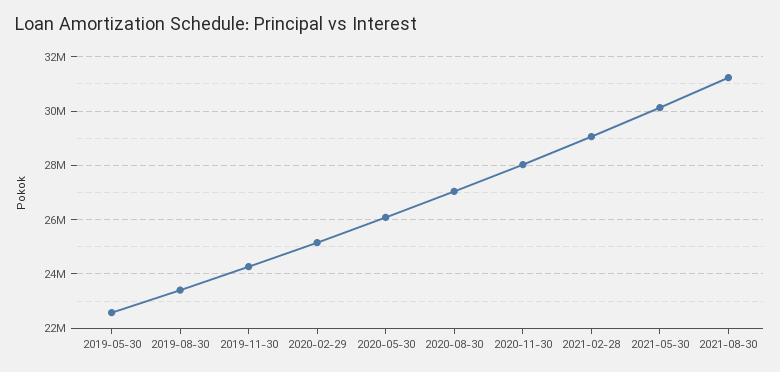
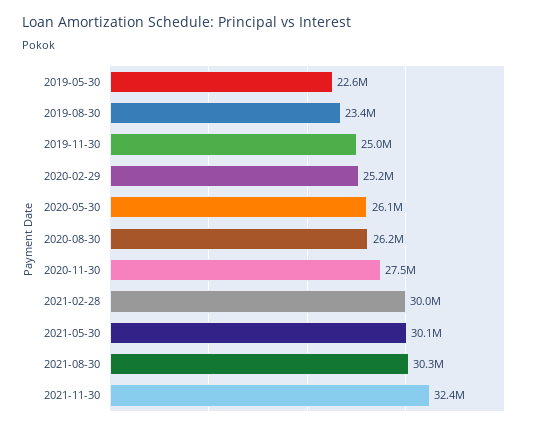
2019-11-30: 24250000 -> 25000000
2020-08-30: 27000000 -> 26200000
2020-11-30: 28000000 -> 27500000
2021-02-28: 29000000 -> 30000000
2021-08-30: 31250000 -> 30300000
2021-11-30: none -> 32400000

